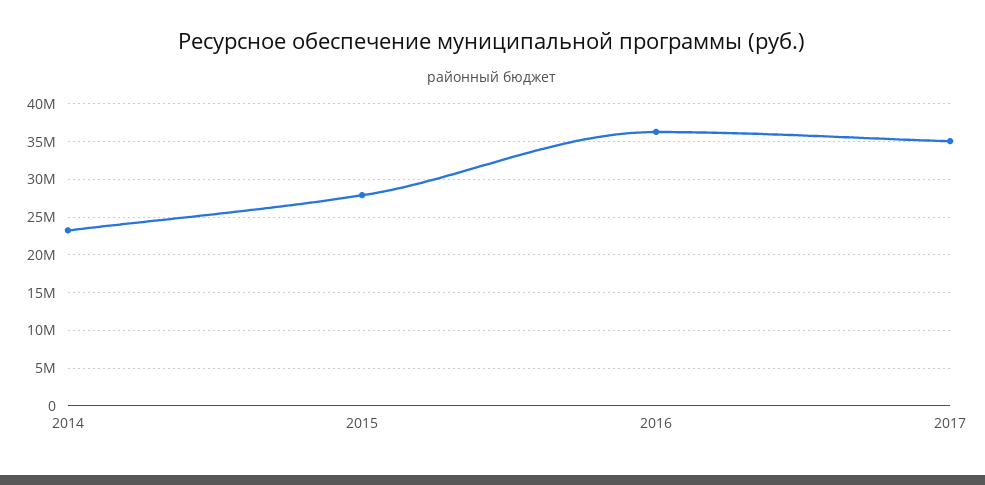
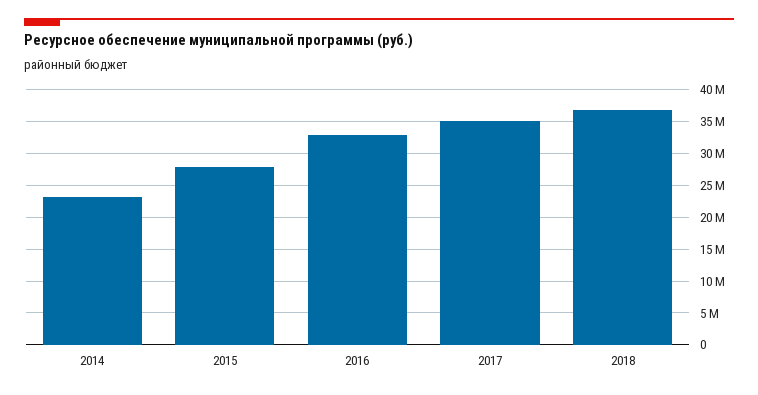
2016: 36000000 -> 33000000
2018: none -> 37000000

